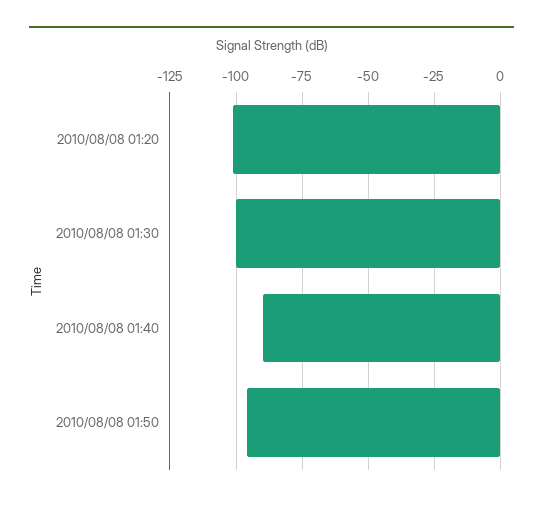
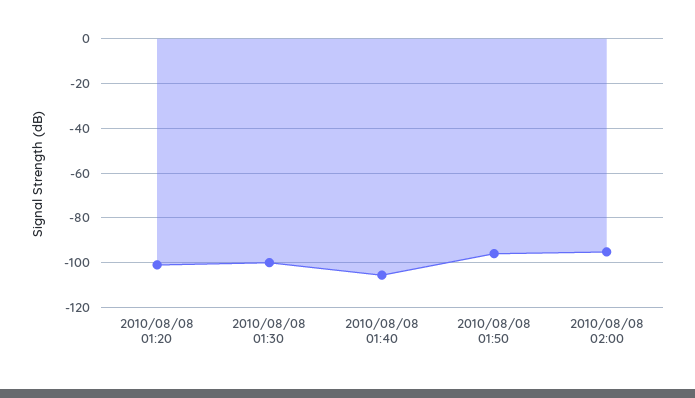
2010/08/08 01:40: -90 -> -105
2010/08/08 02:00: none -> -95

